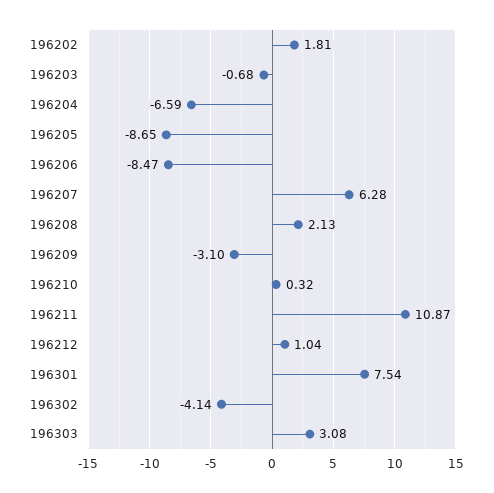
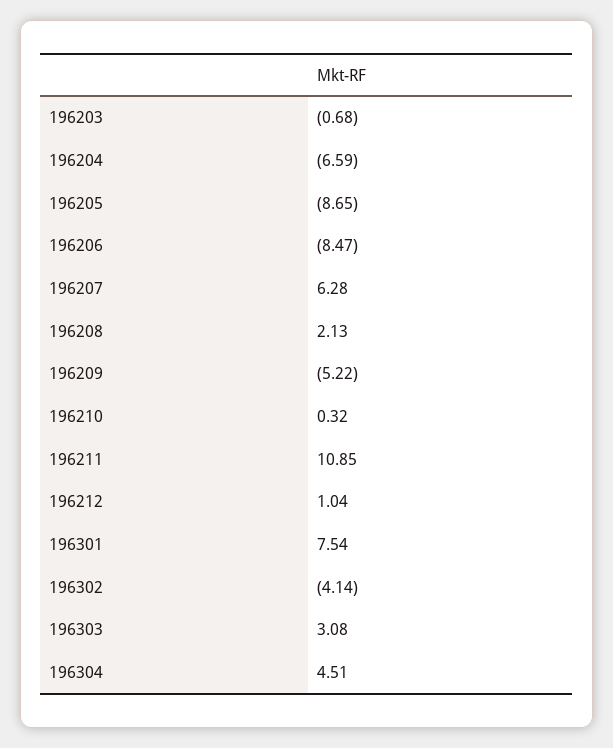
196202: 1.81 -> none
196209: -3.1 -> -5.22
196211: 10.87 -> 10.85
196304: none -> 4.51

